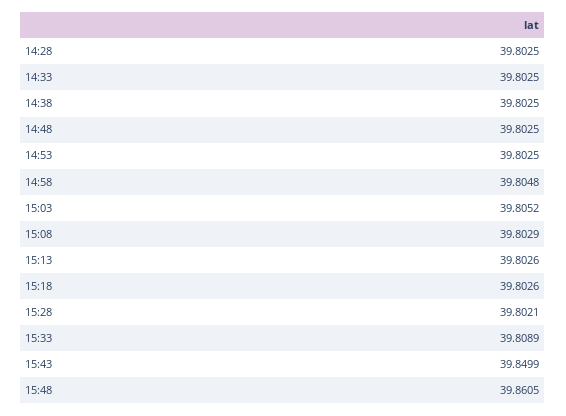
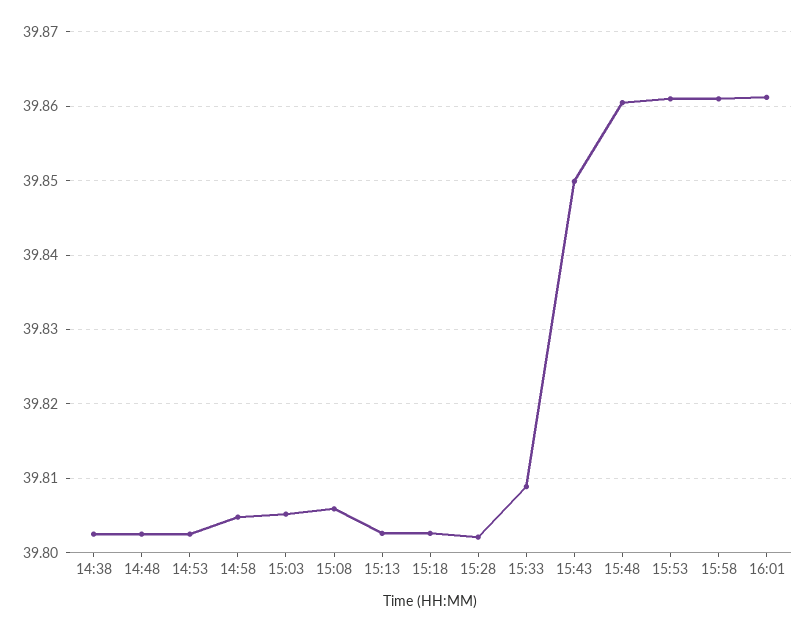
14:28: 39.8025 -> none
14:33: 39.8025 -> none
15:08: 39.8029 -> 39.806
15:53: none -> 39.861
15:58: none -> 39.861
16:01: none -> 39.861

